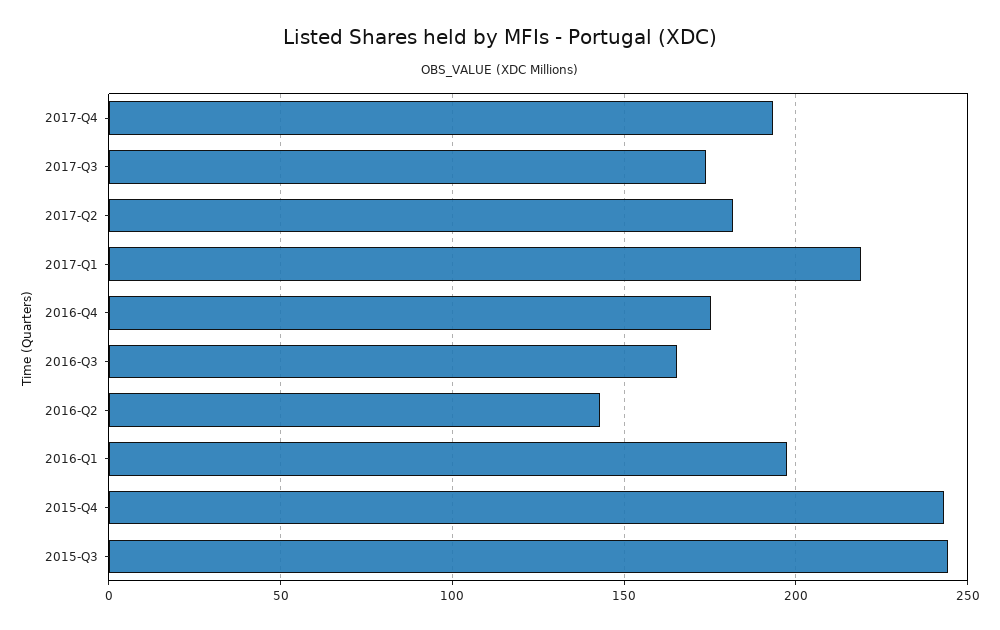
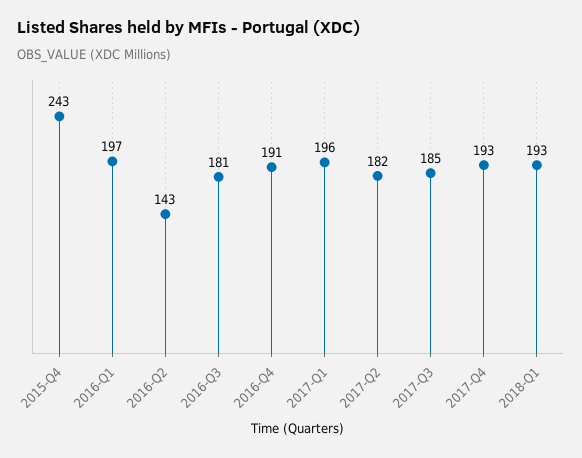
2017-Q3: 175 -> 185
2017-Q1: 220 -> 196
2016-Q4: 175 -> 191
2016-Q3: 165 -> 181
2015-Q3: 245 -> none
2018-Q1: none -> 193

